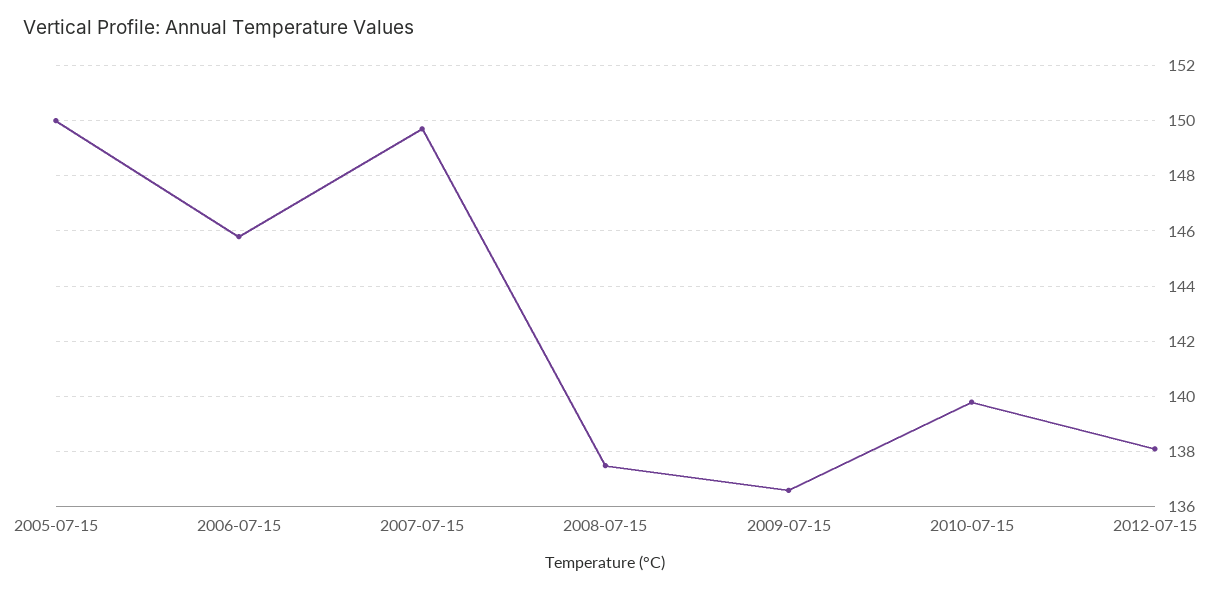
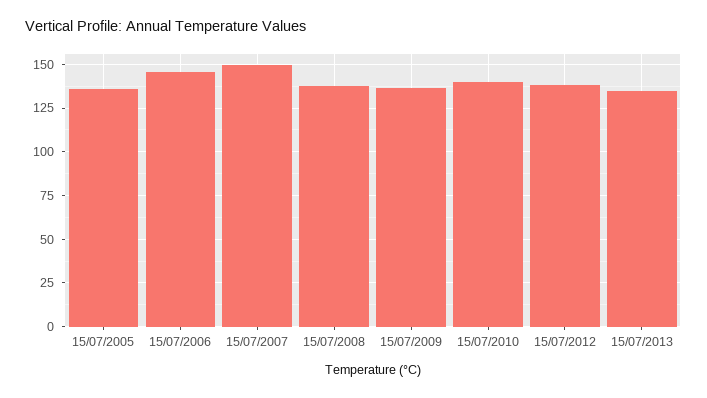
2005-07-15: 150 -> 135
15/07/2013: none -> 135

